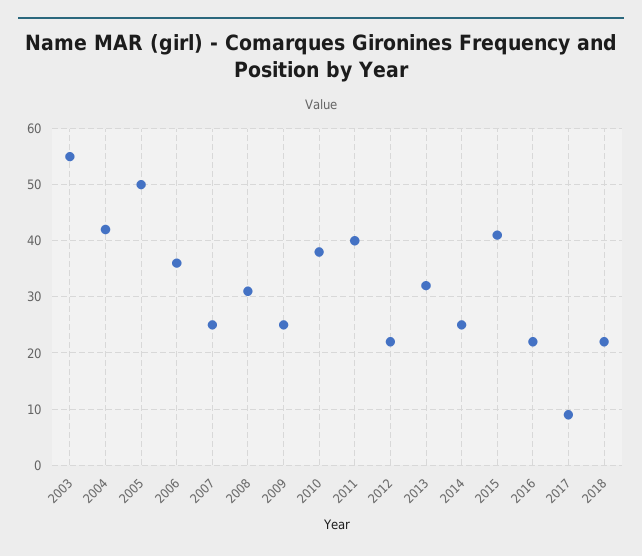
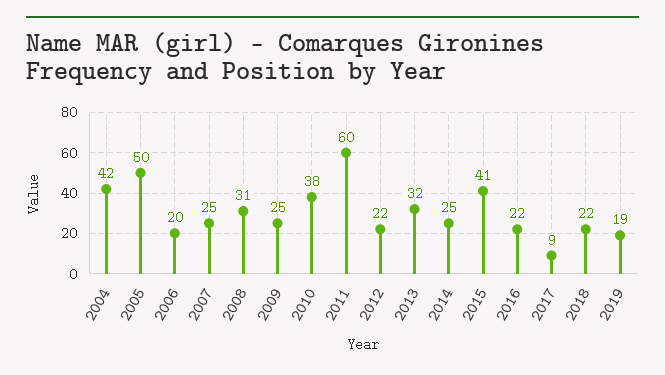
2003: 55 -> none
2006: 35 -> 20
2011: 40 -> 60
2019: none -> 19

